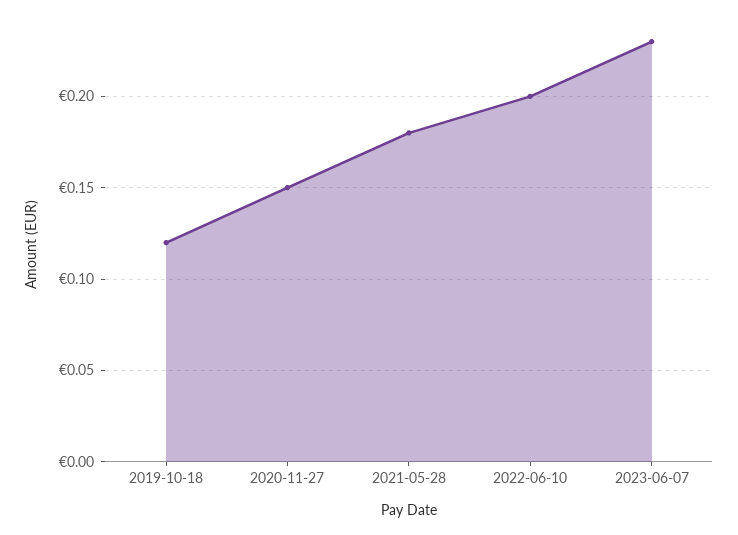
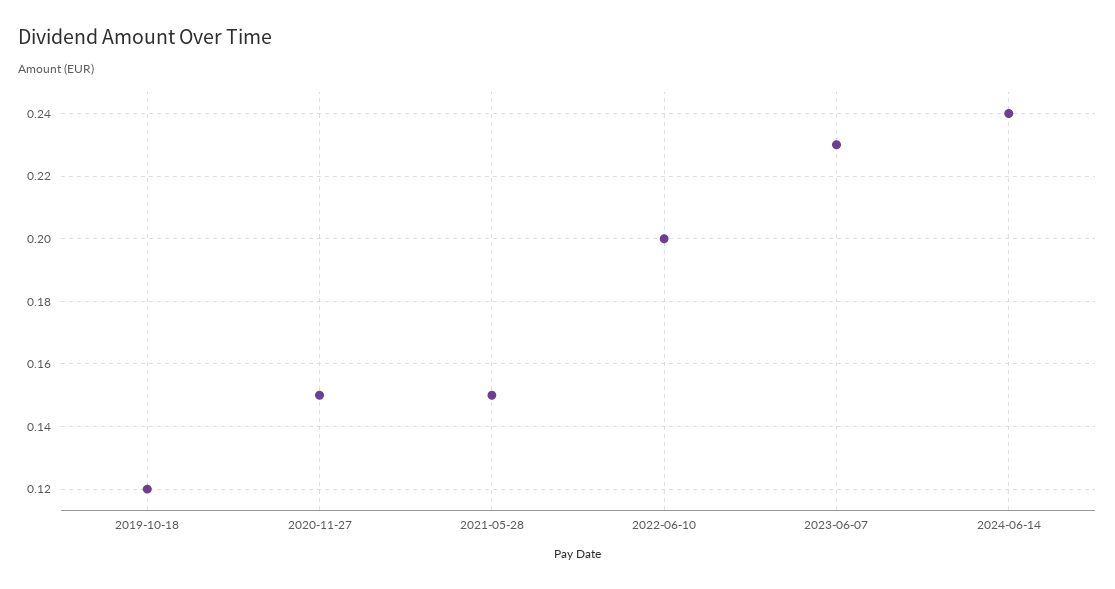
2021-05-28: 0.18 -> 0.15
2024-06-14: none -> 0.24

